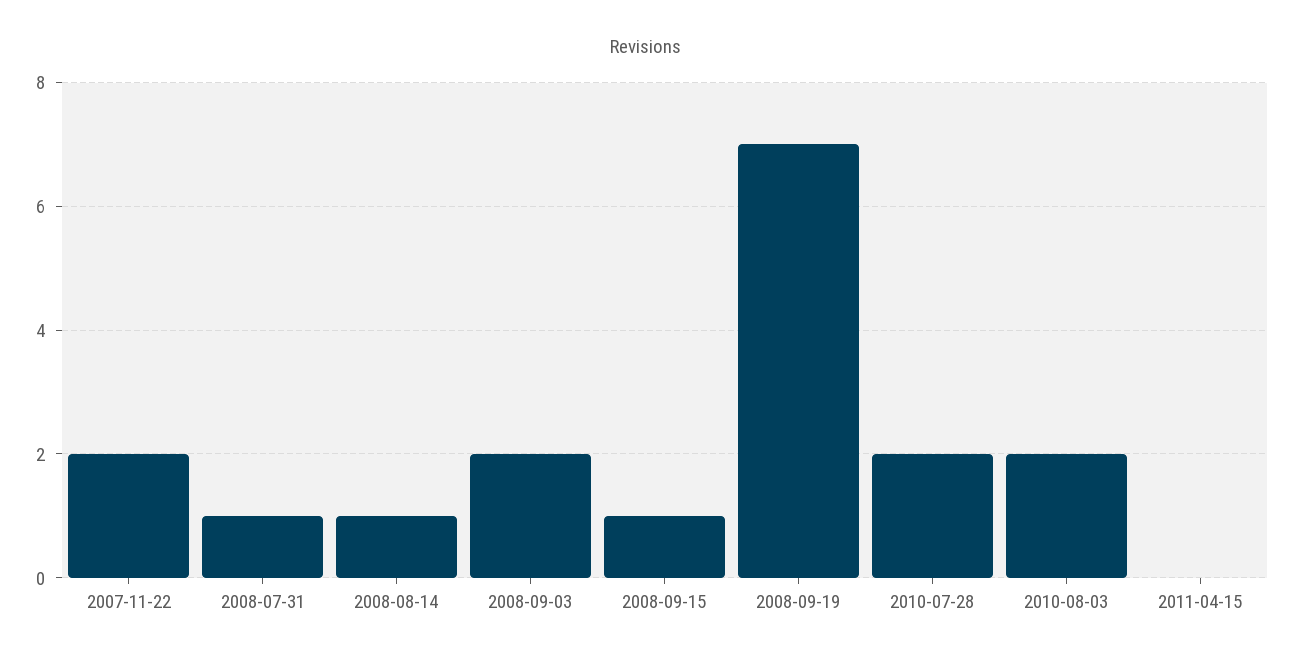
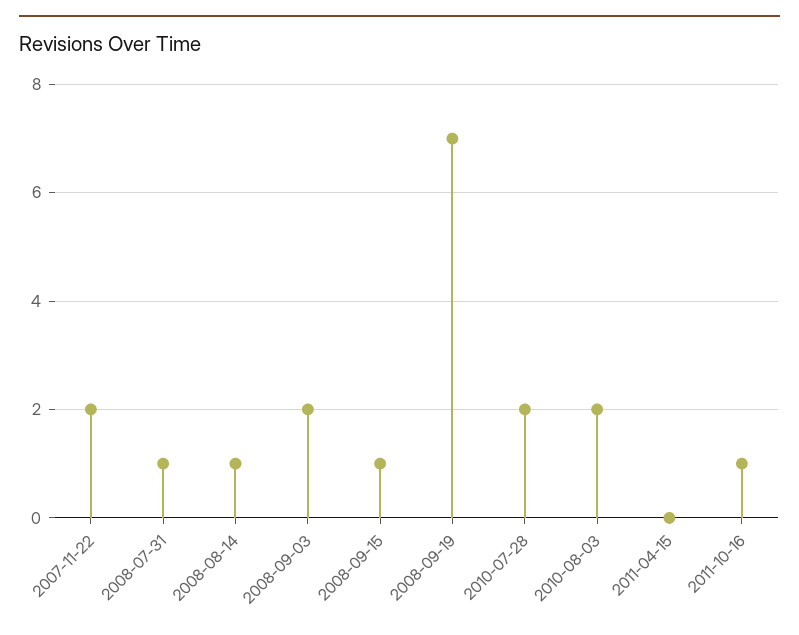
2011-10-16: none -> 1

